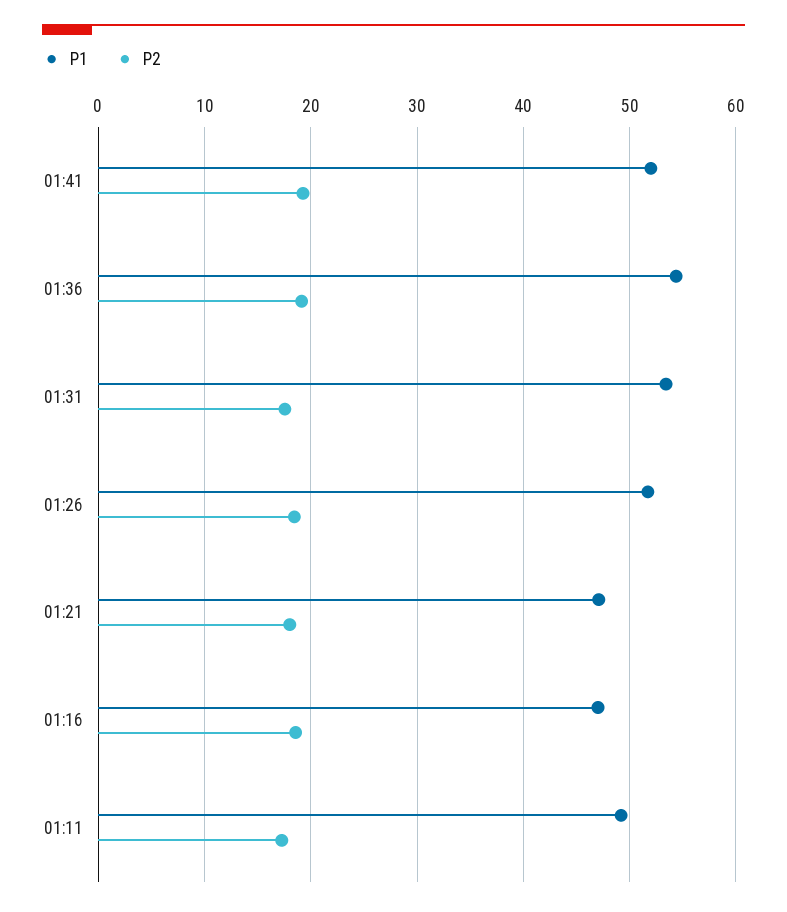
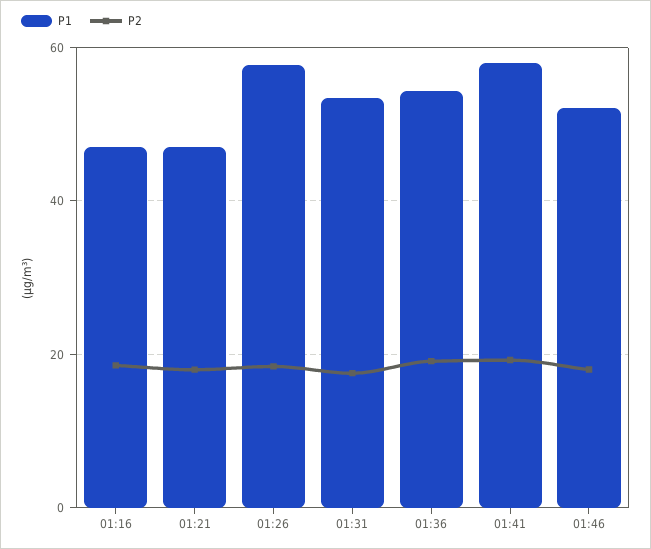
P1, 01:41: 52 -> 58
P1, 01:26: 52 -> 58
P1, 01:11: 49 -> none
P2, 01:11: 17 -> none
P1, 01:46: none -> 52
P2, 01:46: none -> 18

